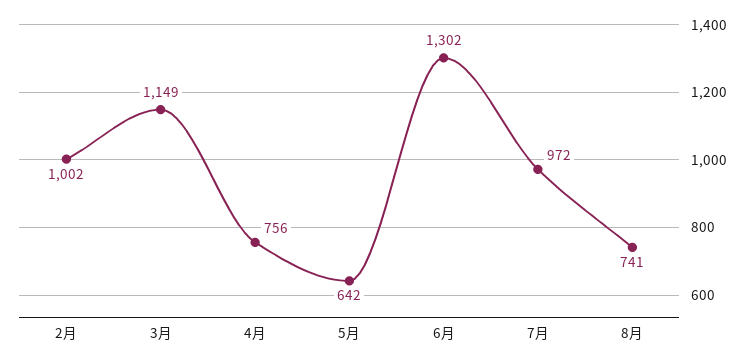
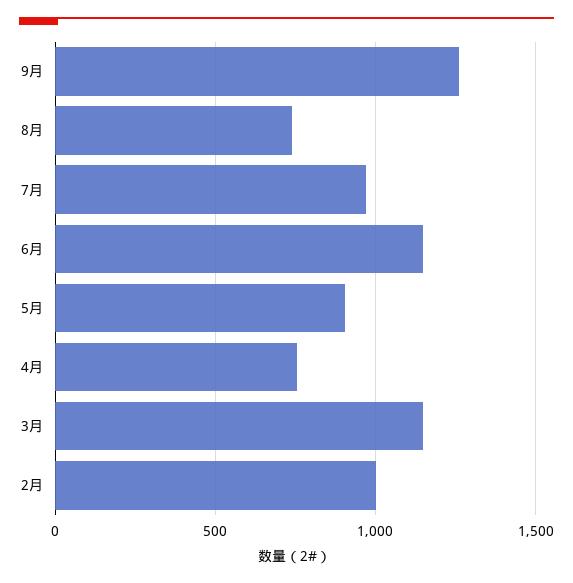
5月: 642 -> 900
6月: 1302 -> 1150
9月: none -> 1250

